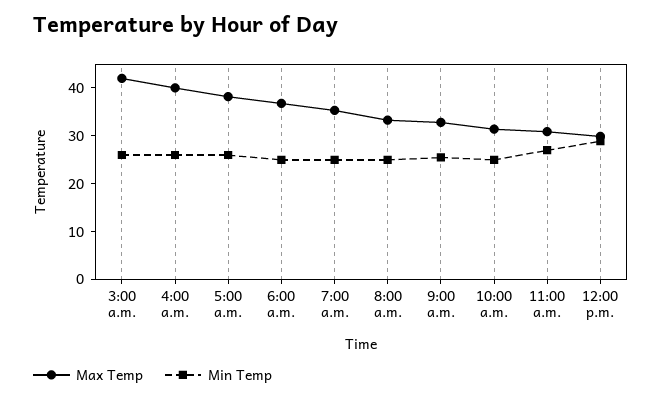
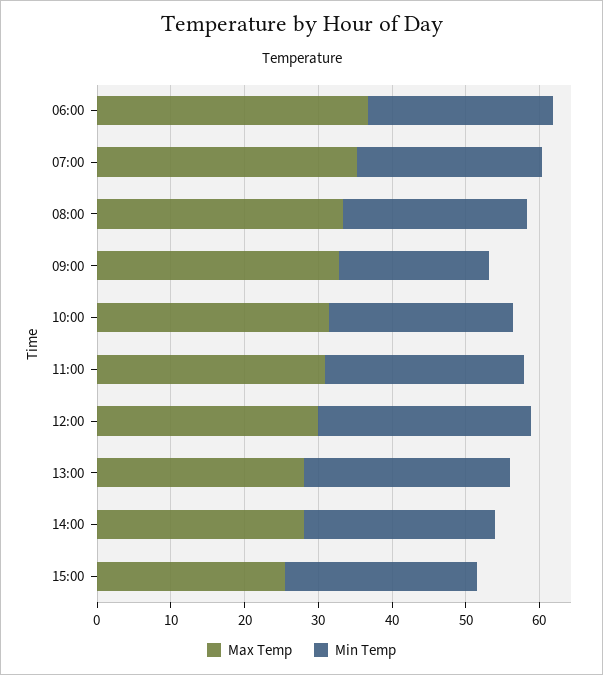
Max Temp, 3:00 a.m.: 42 -> none
Min Temp, 3:00 a.m.: 26 -> none
Max Temp, 4:00 a.m.: 40 -> none
Min Temp, 4:00 a.m.: 26 -> none
Max Temp, 5:00 a.m.: 38 -> none
Min Temp, 5:00 a.m.: 26 -> none
Min Temp, 9:00 a.m.: 26 -> 20
Max Temp, 13:00: none -> 28
Min Temp, 13:00: none -> 28
Max Temp, 14:00: none -> 28
Min Temp, 14:00: none -> 26
Max Temp, 15:00: none -> 26
Min Temp, 15:00: none -> 26

